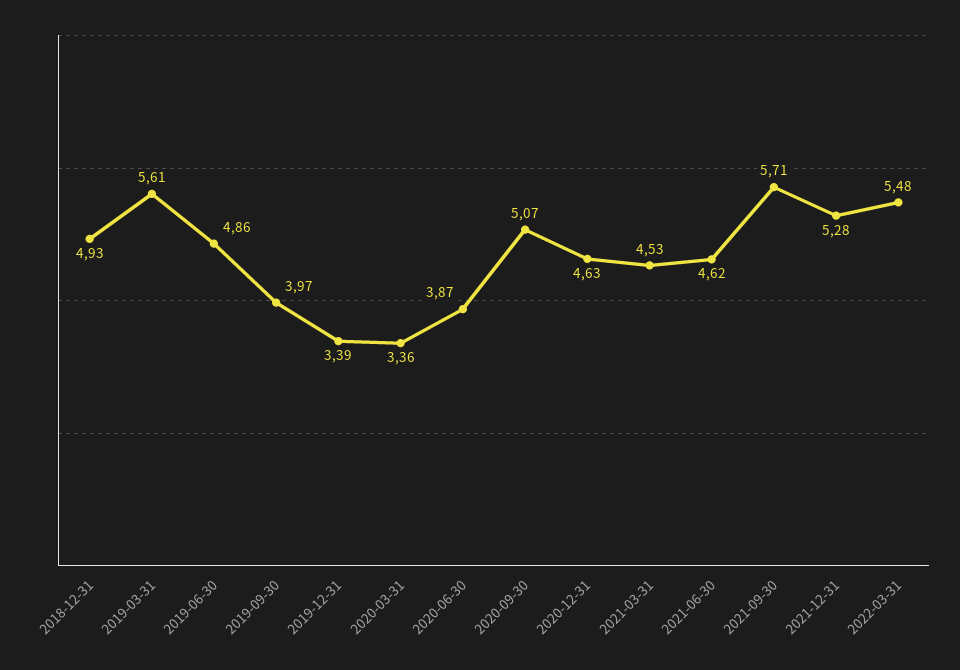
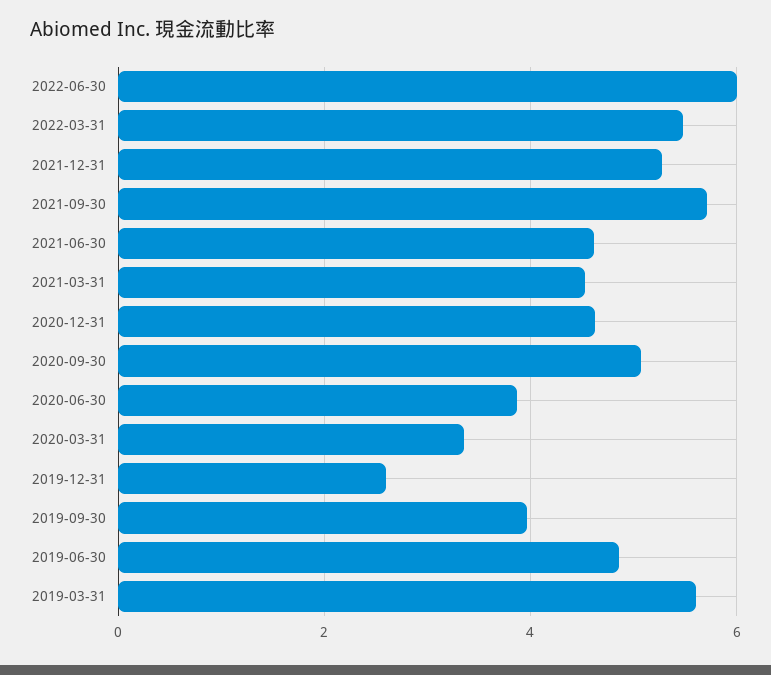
2018-12-31: 4.93 -> none
2019-12-31: 3.39 -> 2.6
2022-06-30: none -> 6

